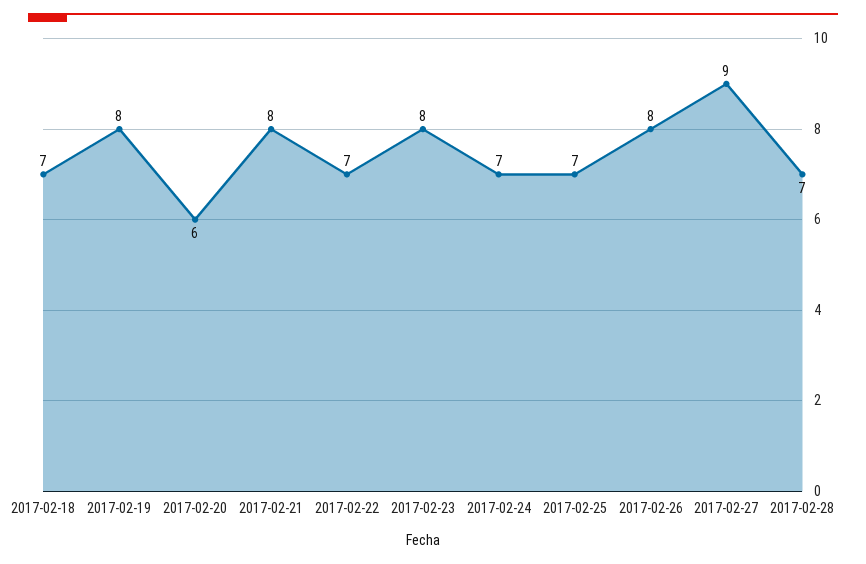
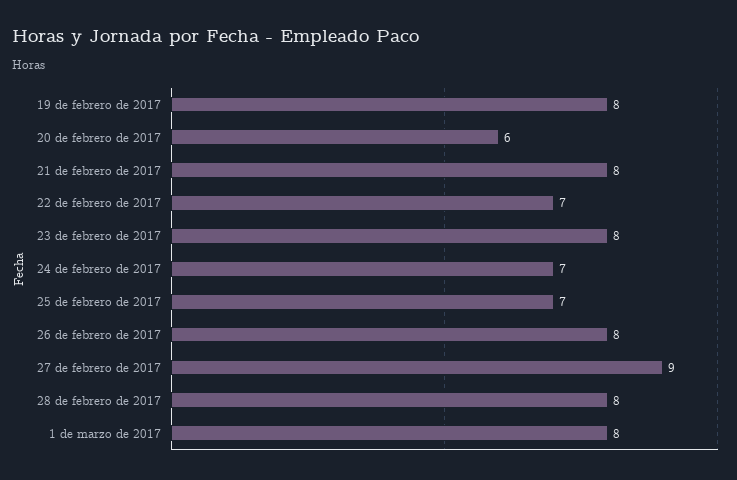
2017-02-18: 7 -> none
2017-02-28: 7 -> 8
1 de marzo de 2017: none -> 8

